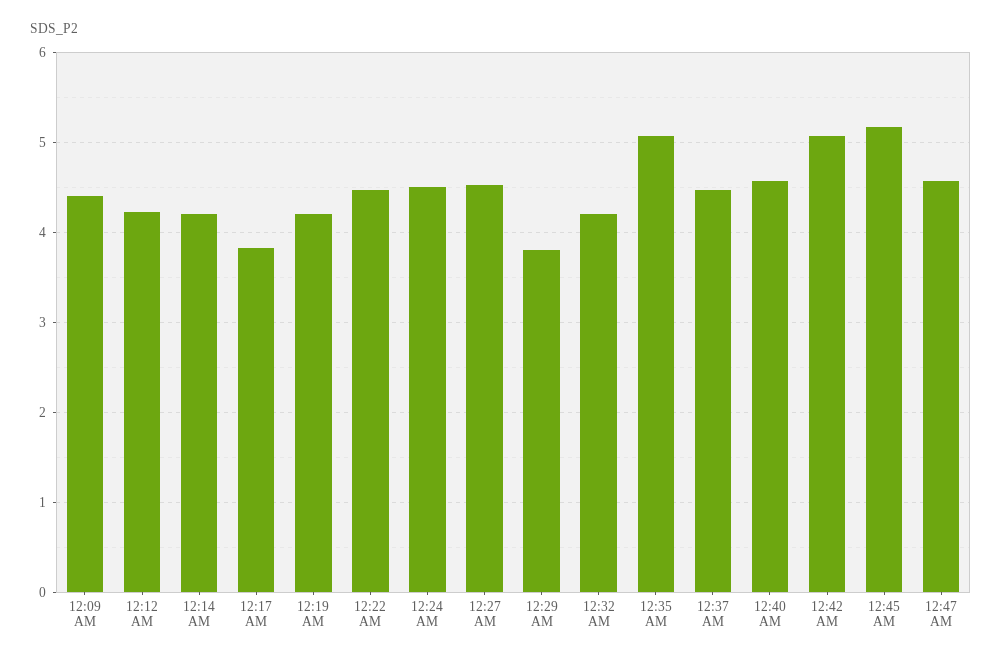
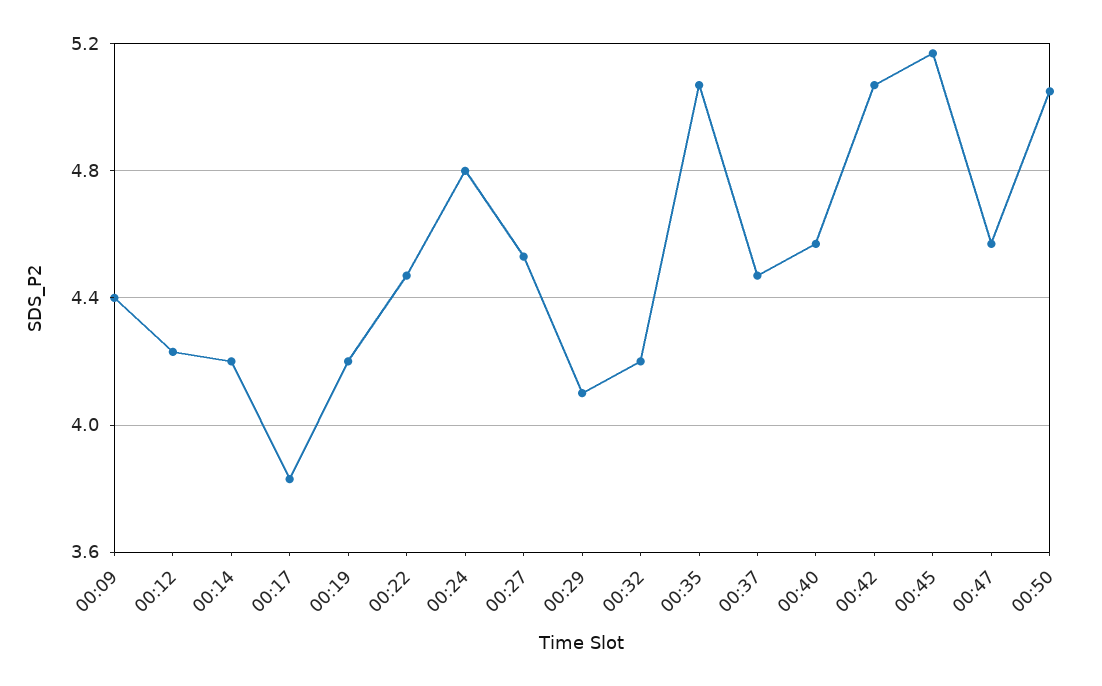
12:24 AM: 4.5 -> 4.8
12:29 AM: 3.8 -> 4.1
00:50: none -> 5.05

